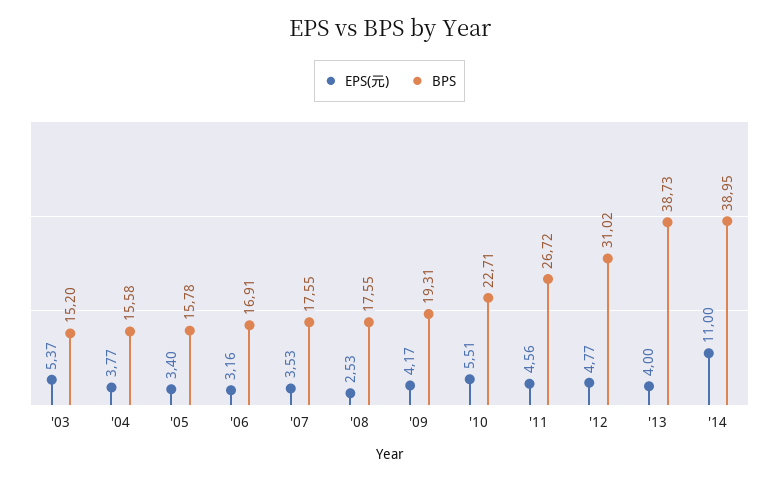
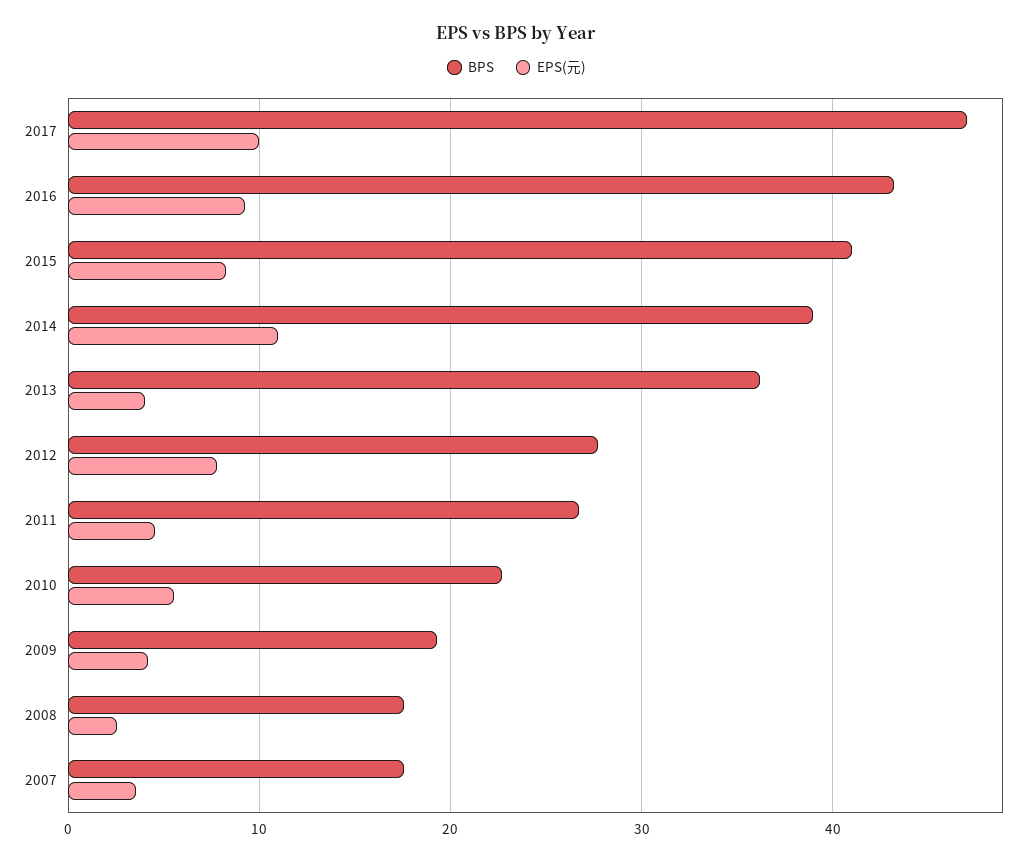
EPS(元), '03: 5.37 -> none
BPS, '03: 15.2 -> none
EPS(元), '04: 3.77 -> none
BPS, '04: 15.58 -> none
EPS(元), '05: 3.4 -> none
BPS, '05: 15.78 -> none
EPS(元), '06: 3.16 -> none
BPS, '06: 16.91 -> none
EPS(元), '12: 4.77 -> 8
BPS, '12: 31.02 -> 28
BPS, '13: 38.73 -> 36
BPS, 2017: none -> 47
EPS(元), 2017: none -> 10
BPS, 2016: none -> 43
EPS(元), 2016: none -> 9
BPS, 2015: none -> 41
EPS(元), 2015: none -> 8

